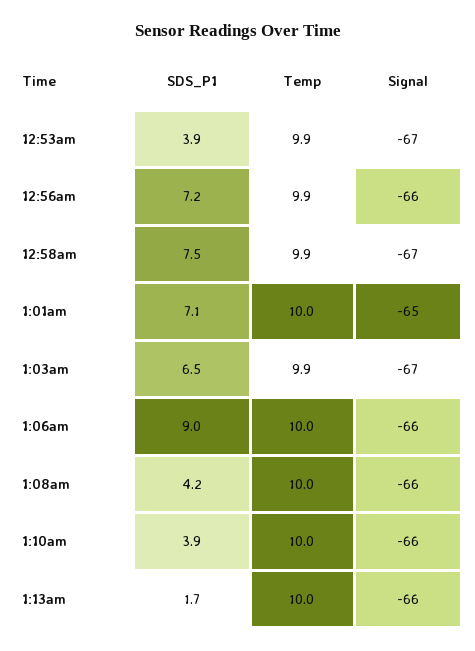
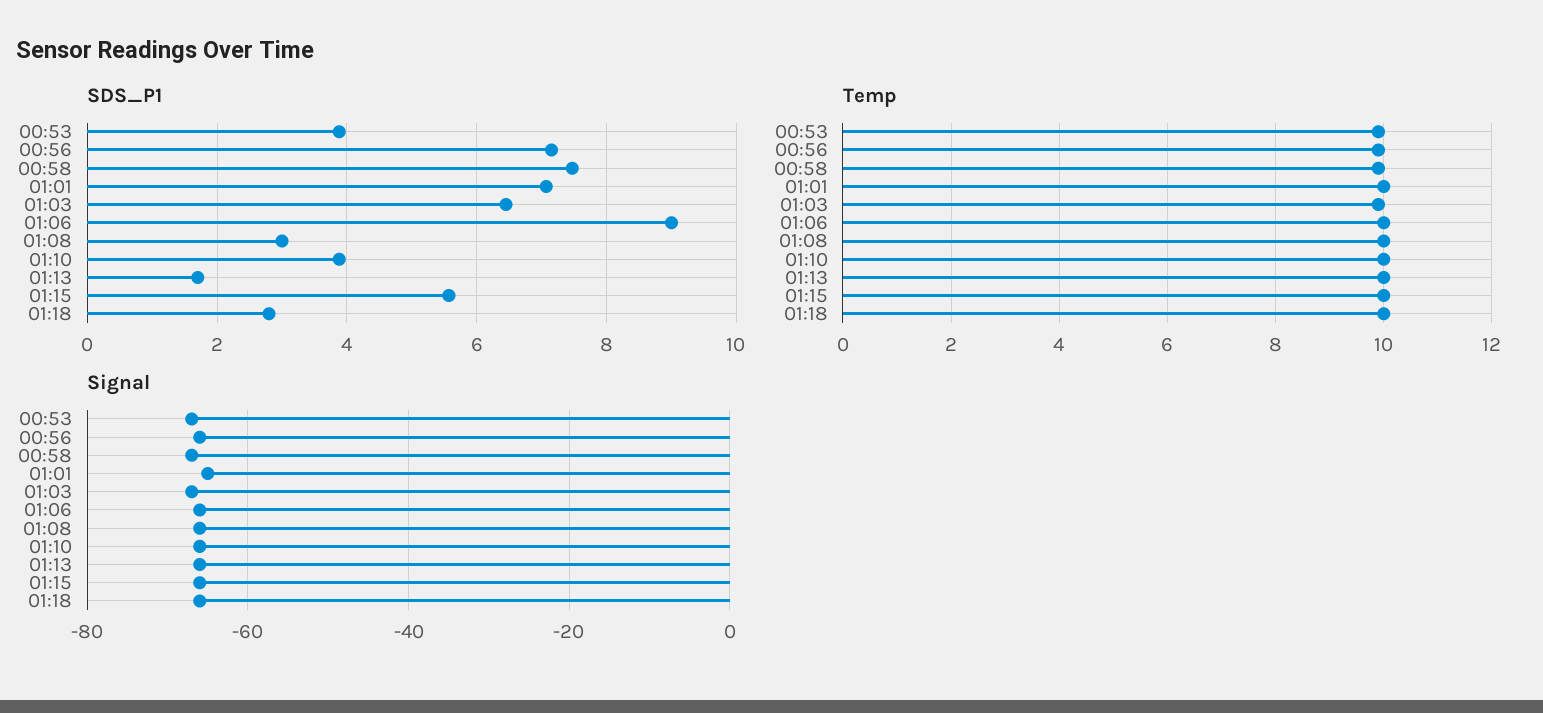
SDS_P1, 1:08am: 4.2 -> 3
SDS_P1, 01:15: none -> 5.6
SDS_P1, 01:18: none -> 2.8
Temp, 01:15: none -> 10
Temp, 01:18: none -> 10
Signal, 01:15: none -> -65
Signal, 01:18: none -> -65

